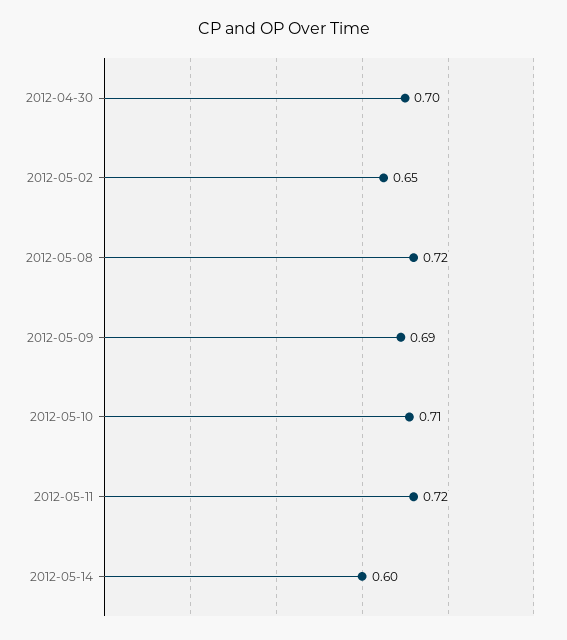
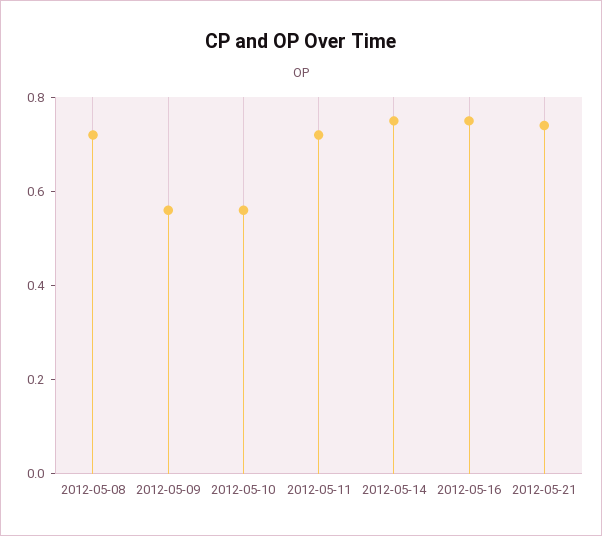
2012-04-30: 0.7 -> none
2012-05-02: 0.65 -> none
2012-05-09: 0.69 -> 0.55
2012-05-10: 0.71 -> 0.55
2012-05-14: 0.6 -> 0.75
2012-05-16: none -> 0.75
2012-05-21: none -> 0.75

